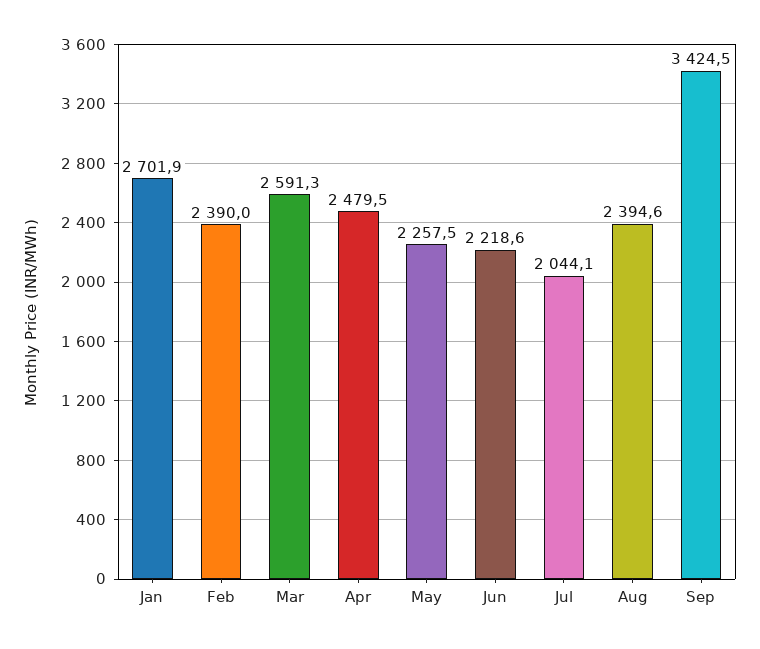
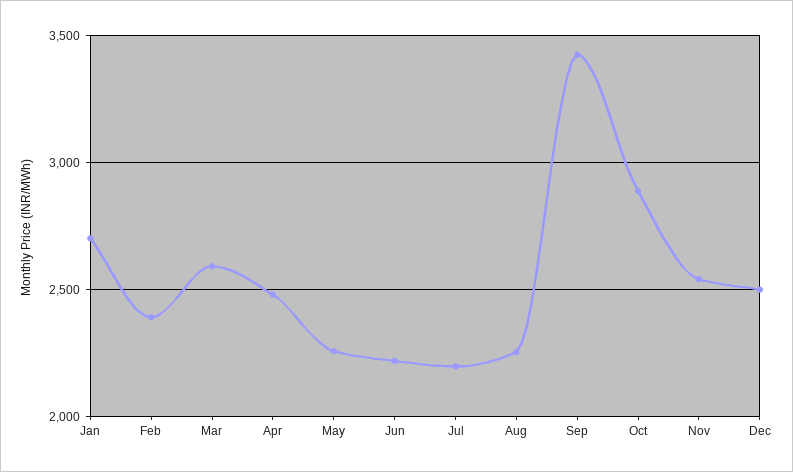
Jul: 2044.1 -> 2200
Aug: 2394.6 -> 2250
Oct: none -> 2900
Nov: none -> 2550
Dec: none -> 2500

